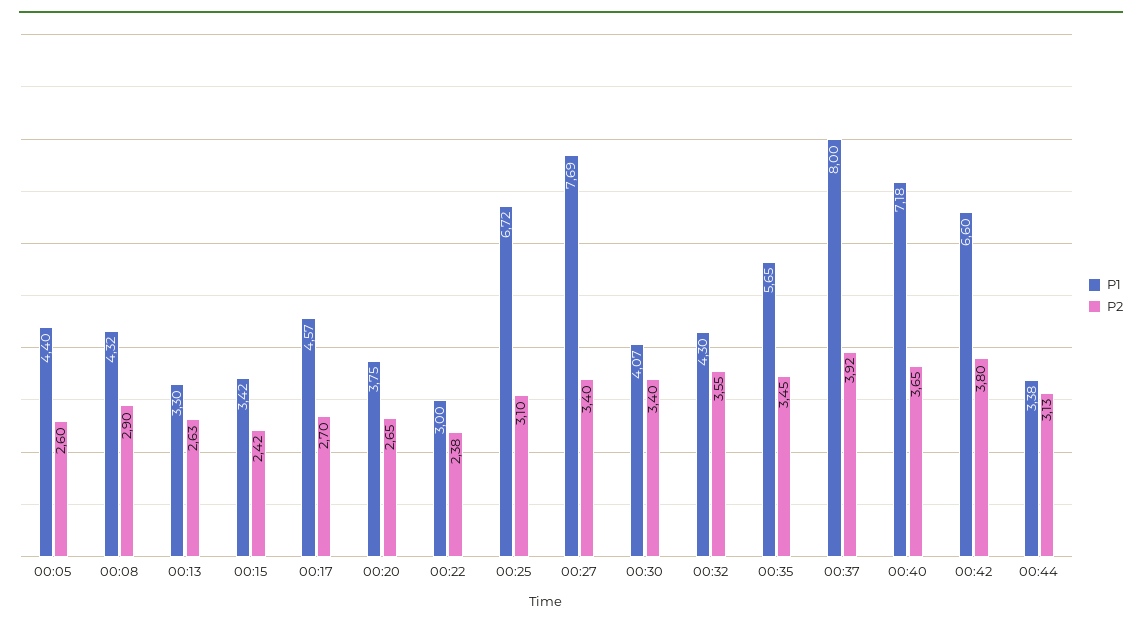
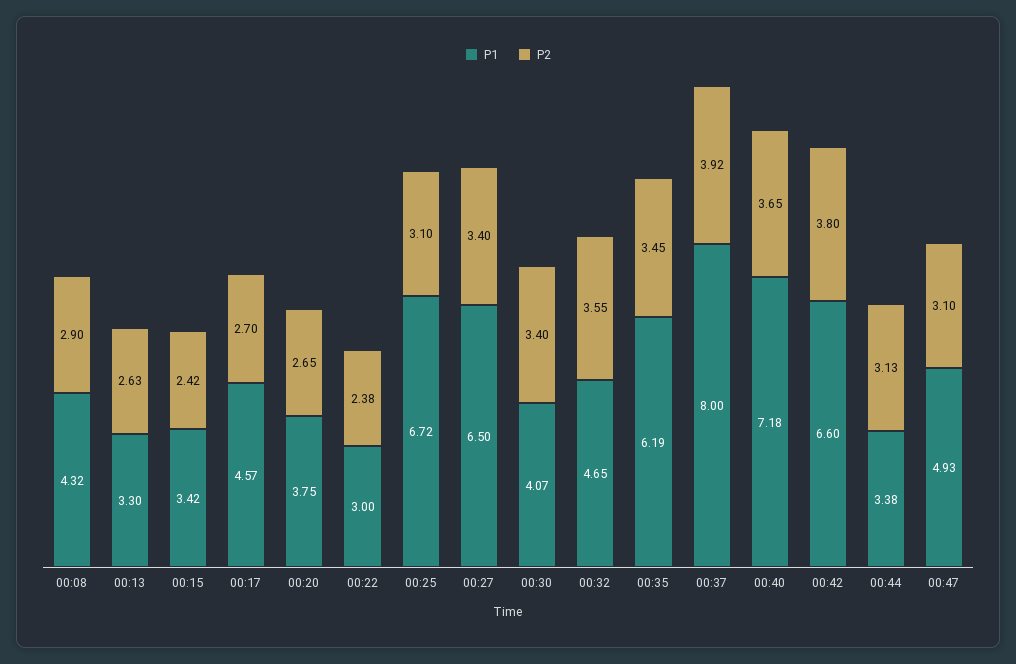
P1, 00:05: 4.4 -> none
P2, 00:05: 2.6 -> none
P1, 00:27: 7.69 -> 6.5
P1, 00:32: 4.3 -> 4.65
P1, 00:35: 5.65 -> 6.19
P1, 00:47: none -> 4.93
P2, 00:47: none -> 3.1

